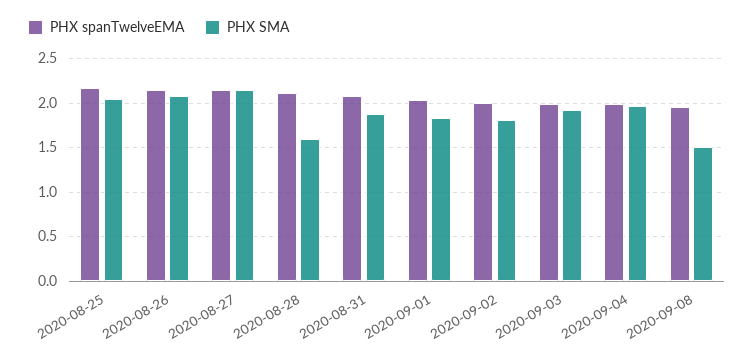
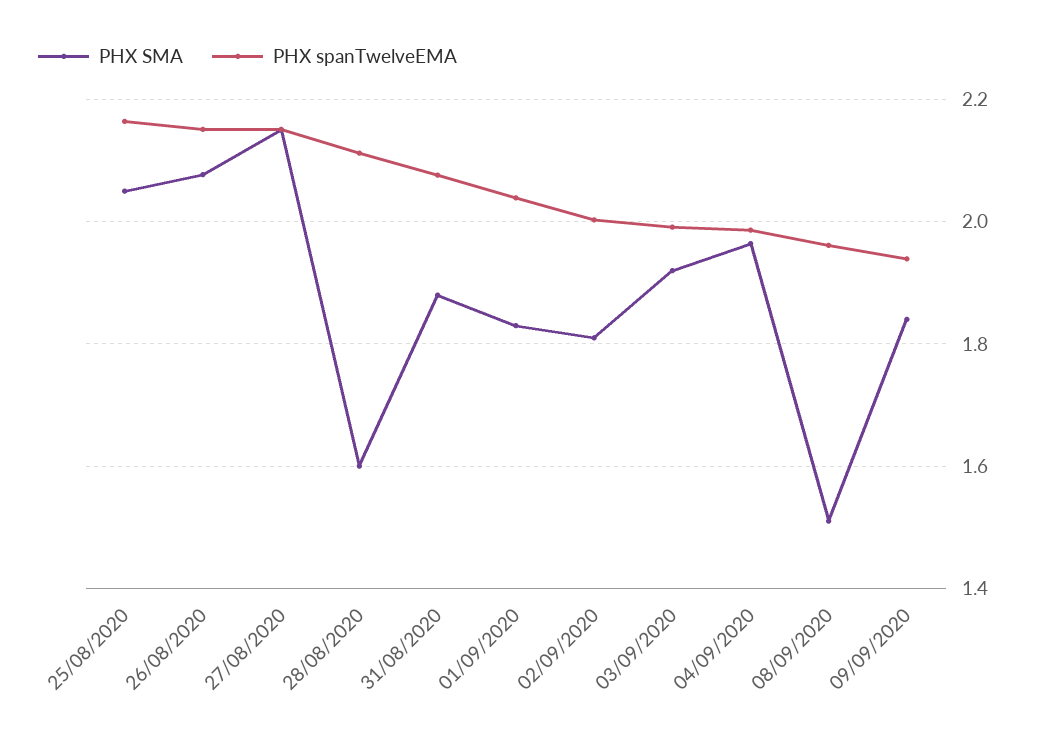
PHX SMA, 09/09/2020: none -> 1.84
PHX spanTwelveEMA, 09/09/2020: none -> 1.94

